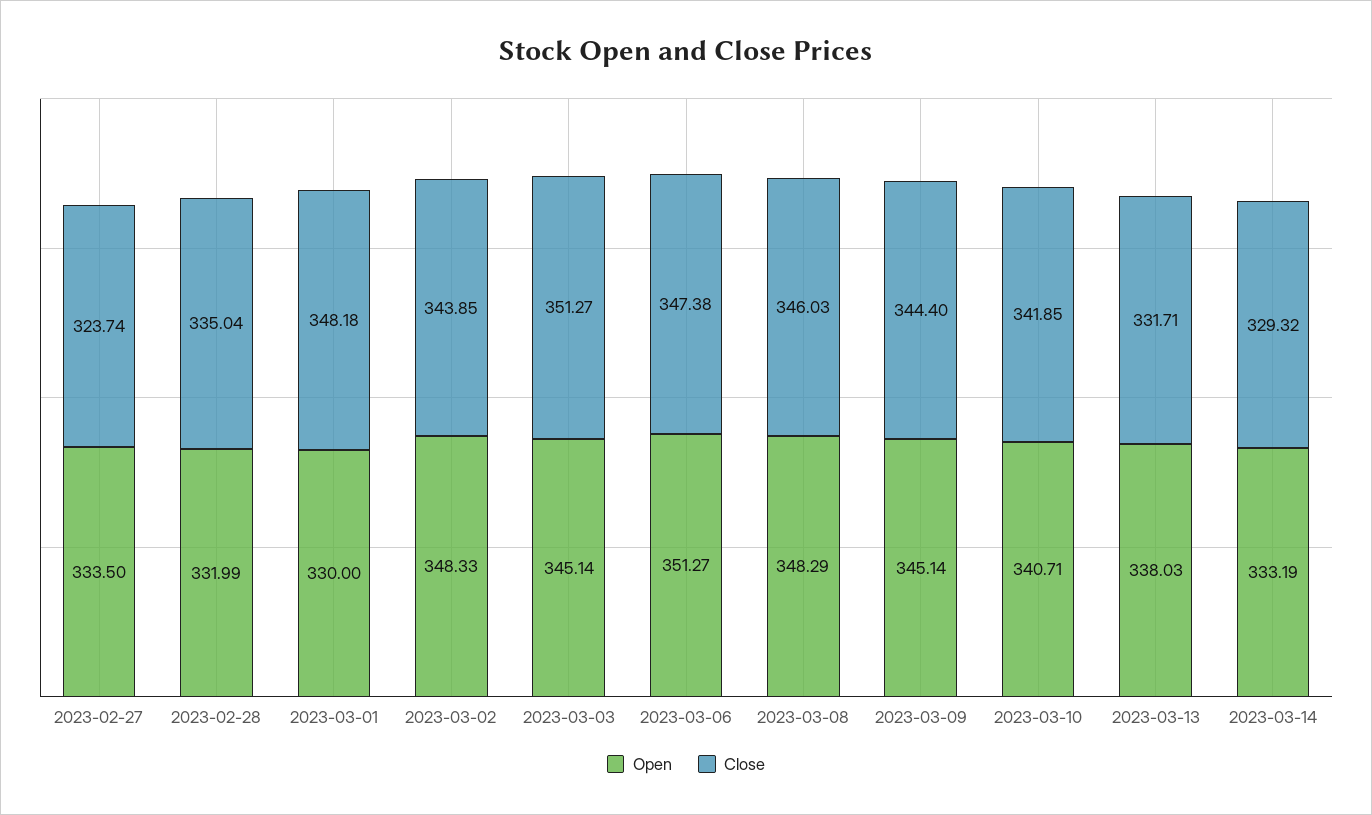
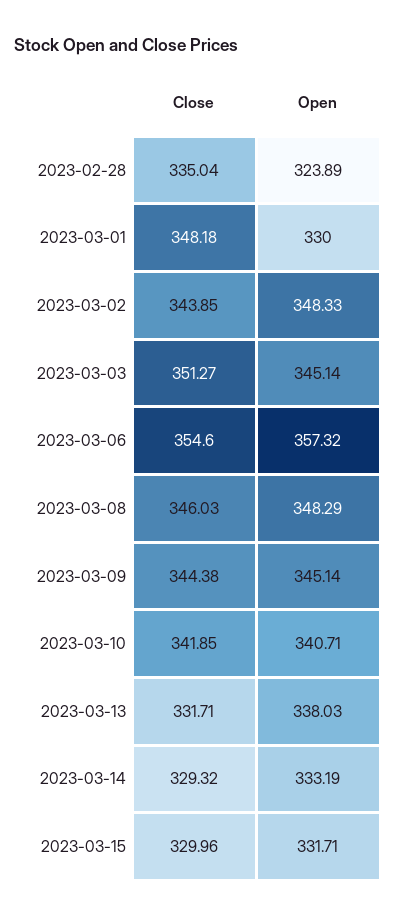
Open, 2023-02-27: 333.5 -> none
Close, 2023-02-27: 323.74 -> none
Open, 2023-02-28: 331.99 -> 323.89
Open, 2023-03-06: 351.27 -> 357.32
Close, 2023-03-06: 347.38 -> 354.6
Close, 2023-03-09: 344.4 -> 344.38
Close, 2023-03-15: none -> 329.96
Open, 2023-03-15: none -> 331.71

